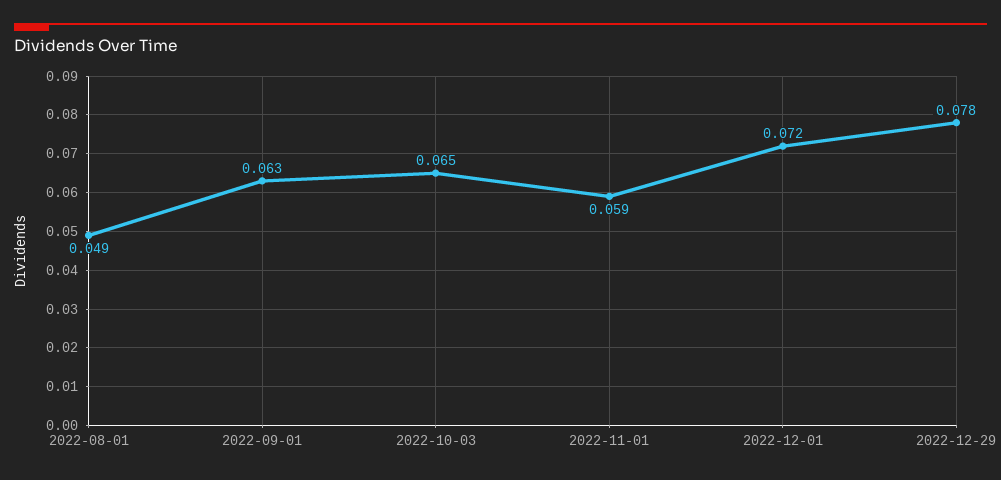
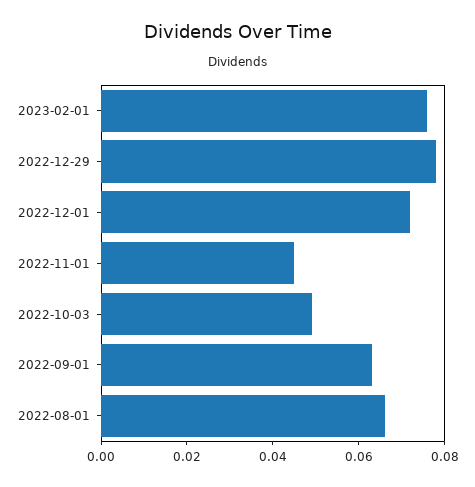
2022-08-01: 0.049 -> 0.065
2022-10-03: 0.065 -> 0.05
2022-11-01: 0.059 -> 0.045
2023-02-01: none -> 0.075

